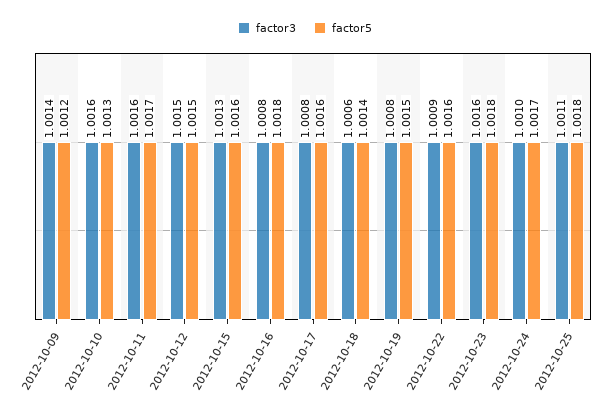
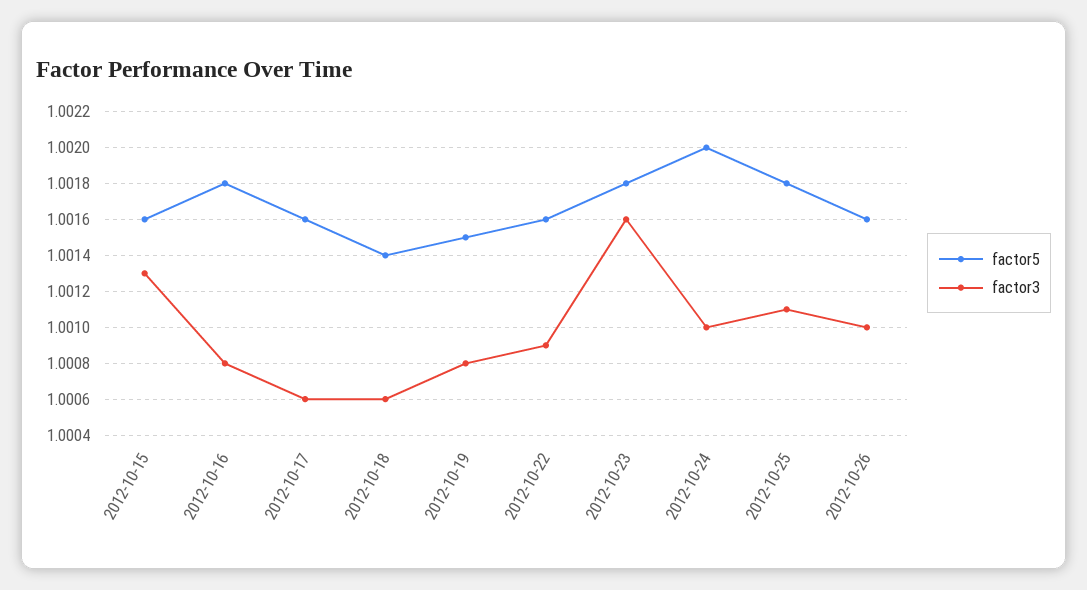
factor3, 2012-10-09: 1.0014 -> none
factor5, 2012-10-09: 1.0012 -> none
factor3, 2012-10-10: 1.0016 -> none
factor5, 2012-10-10: 1.0013 -> none
factor3, 2012-10-11: 1.0016 -> none
factor5, 2012-10-11: 1.0017 -> none
factor3, 2012-10-12: 1.0015 -> none
factor5, 2012-10-12: 1.0015 -> none
factor3, 2012-10-17: 1.0008 -> 1.0006
factor5, 2012-10-24: 1.0017 -> 1.002
factor5, 2012-10-26: none -> 1.0016
factor3, 2012-10-26: none -> 1.001

